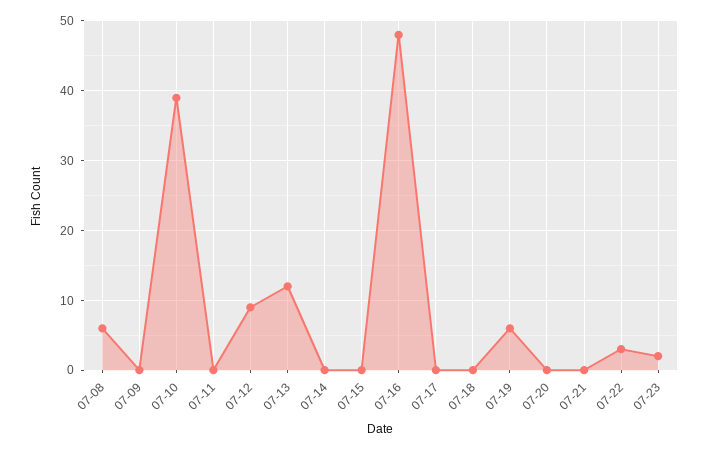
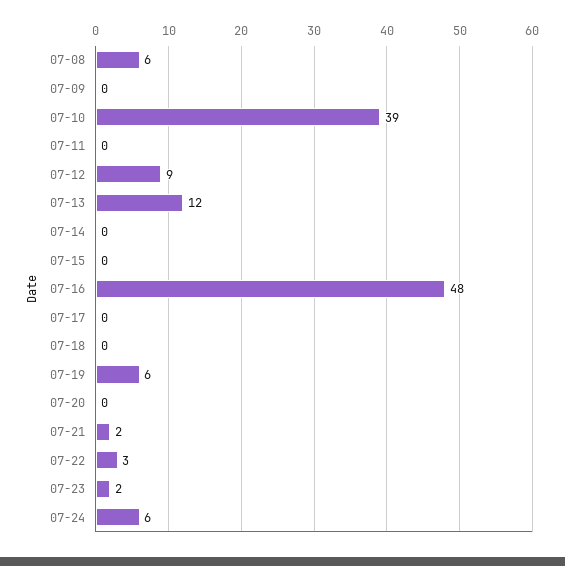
07-21: 0 -> 2
07-24: none -> 6

